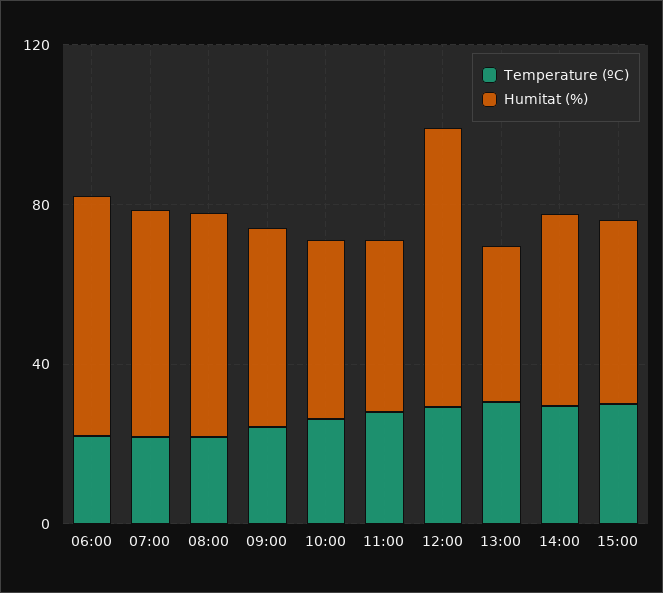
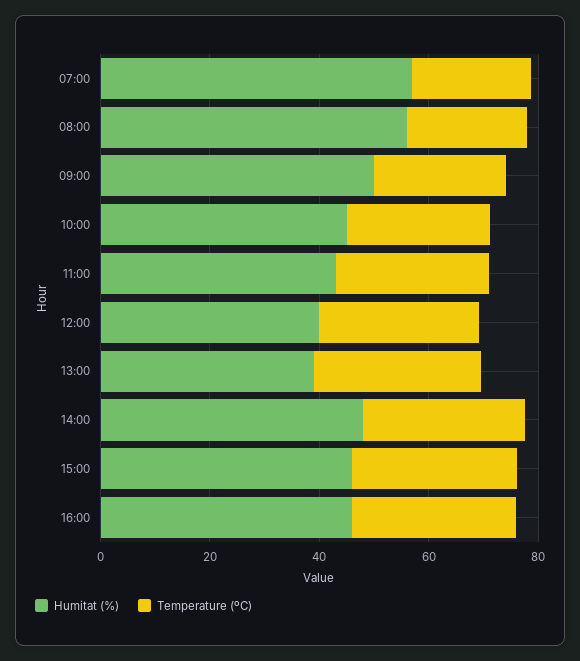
Temperature (ºC), 06:00: 20 -> none
Humitat (%), 06:00: 60 -> none
Humitat (%), 12:00: 70 -> 40
Humitat (%), 16:00: none -> 45
Temperature (ºC), 16:00: none -> 30

